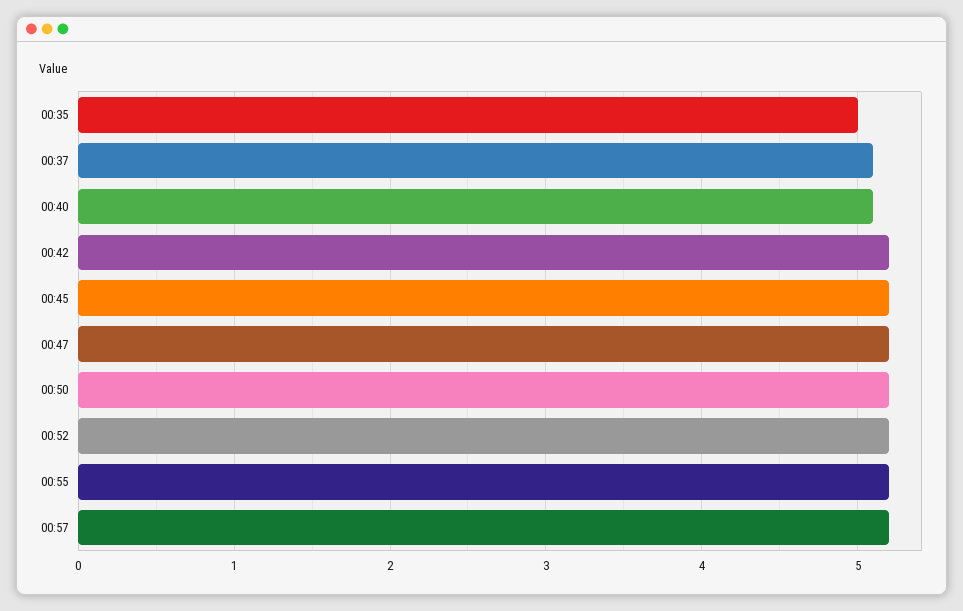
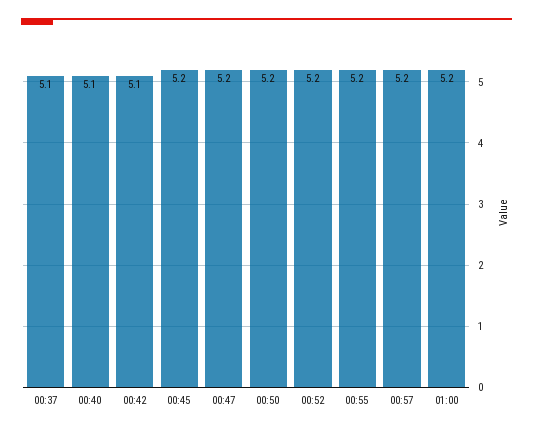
00:35: 5 -> none
00:42: 5.2 -> 5.1
01:00: none -> 5.2

